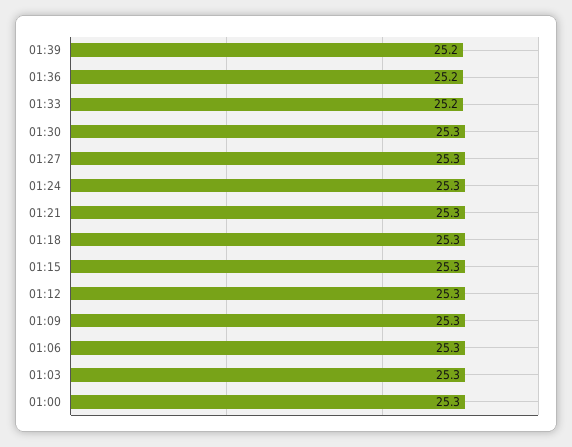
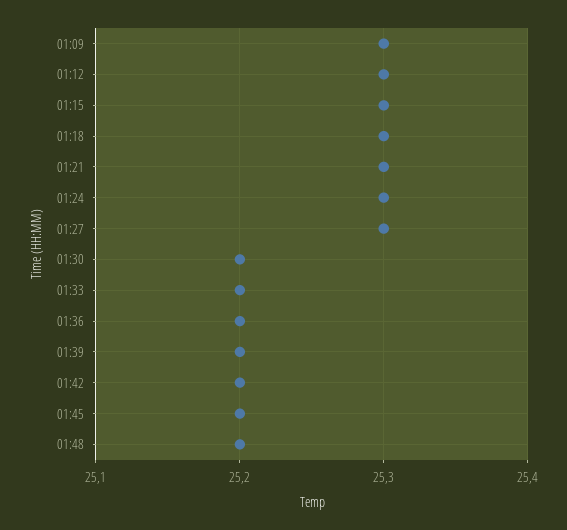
01:30: 25.3 -> 25.2
01:06: 25.3 -> none
01:03: 25.3 -> none
01:00: 25.3 -> none
01:42: none -> 25.2
01:45: none -> 25.2
01:48: none -> 25.2

